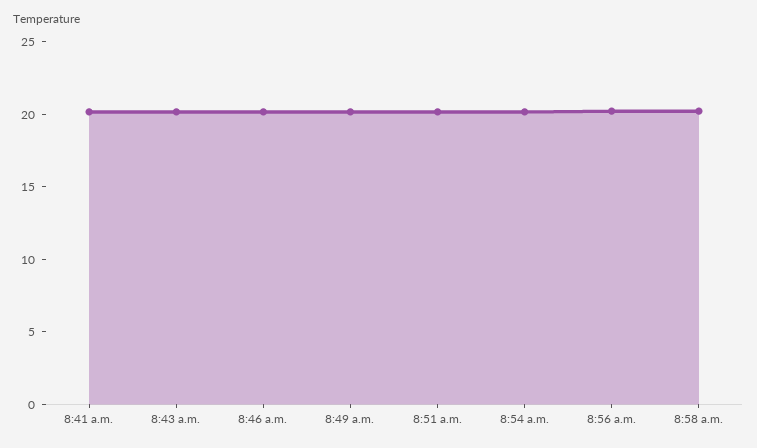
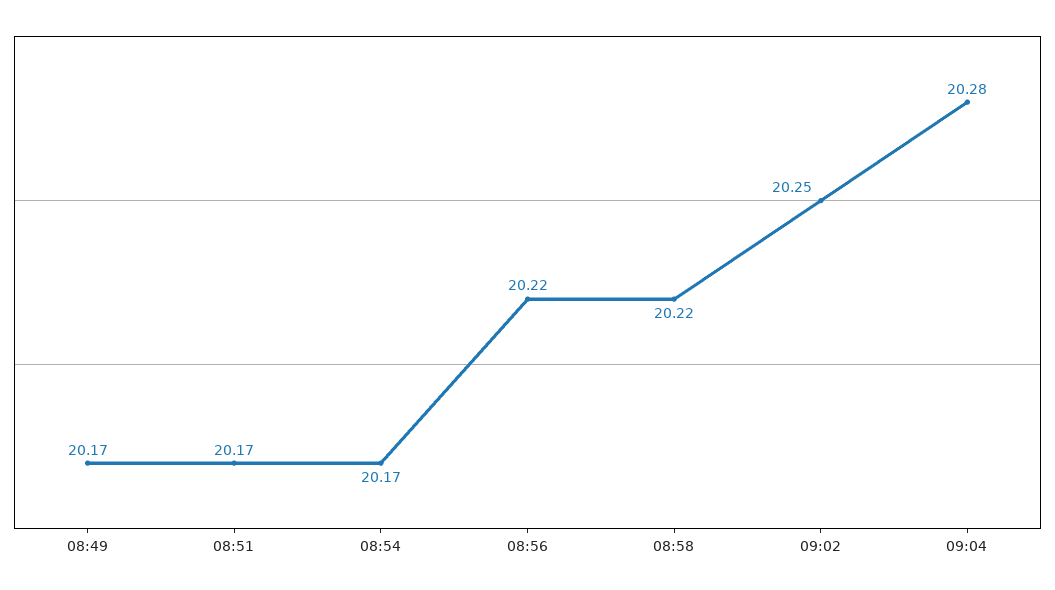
8:41 a.m.: 20 -> none
8:43 a.m.: 20 -> none
8:46 a.m.: 20 -> none
09:02: none -> 20.25
09:04: none -> 20.28

